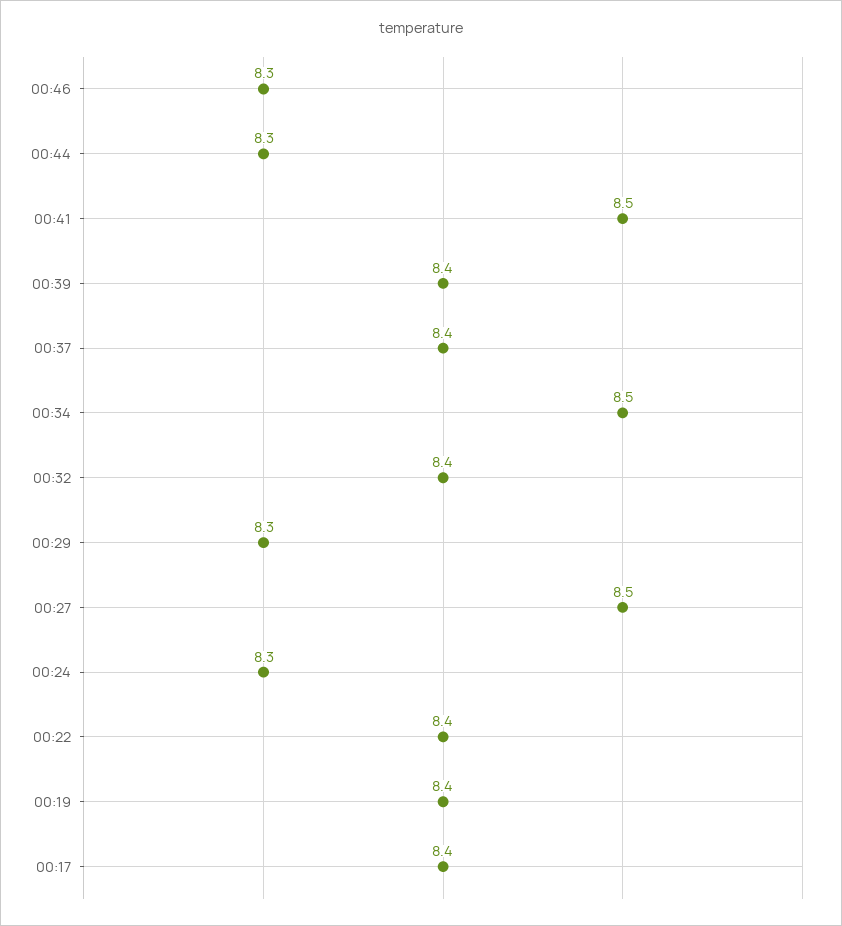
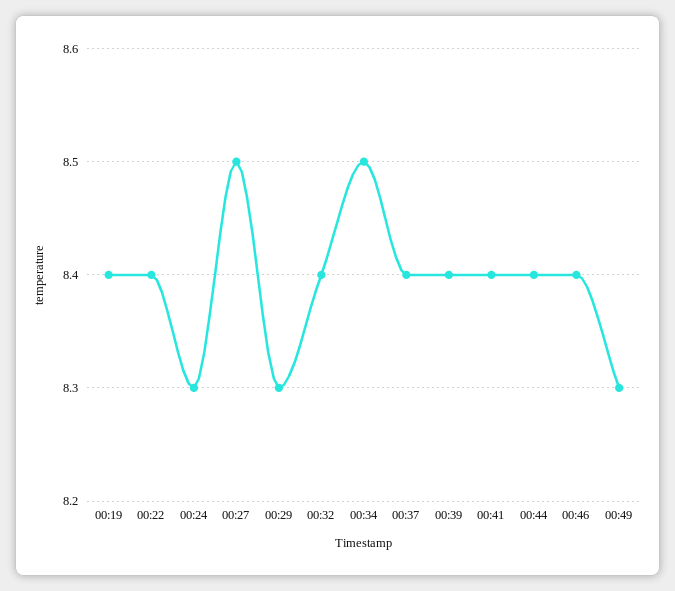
00:46: 8.3 -> 8.4
00:44: 8.3 -> 8.4
00:41: 8.5 -> 8.4
00:17: 8.4 -> none
00:49: none -> 8.3

